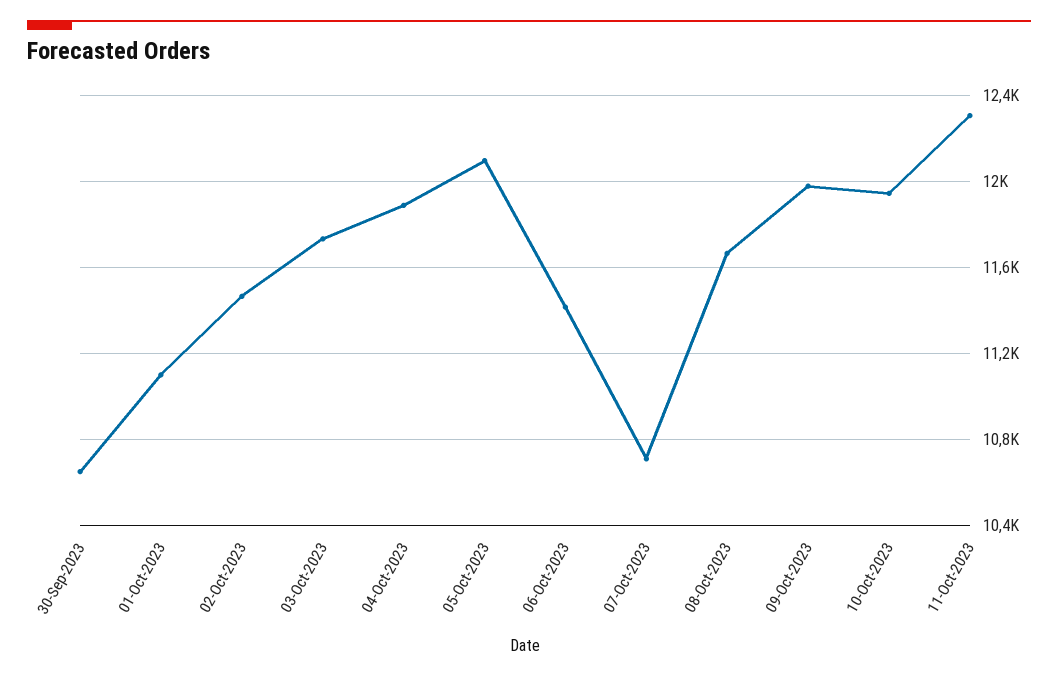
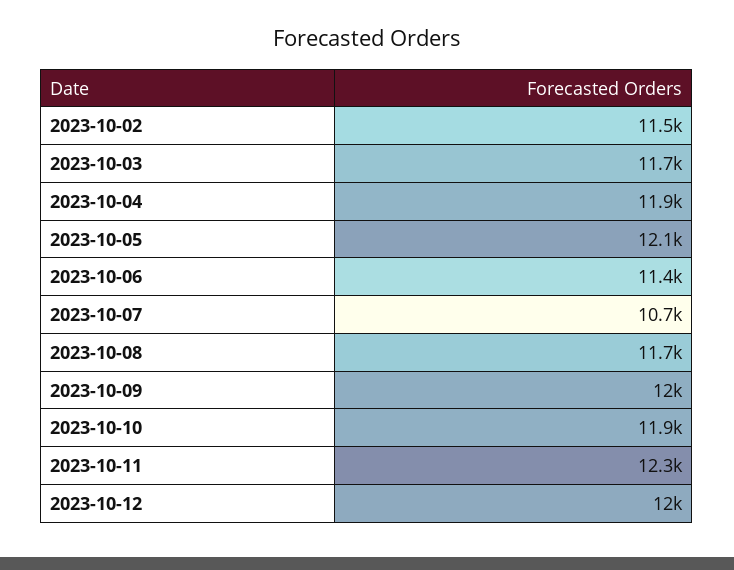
30-Sep-2023: 10650 -> none
01-Oct-2023: 11100 -> none
2023-10-12: none -> 12000

